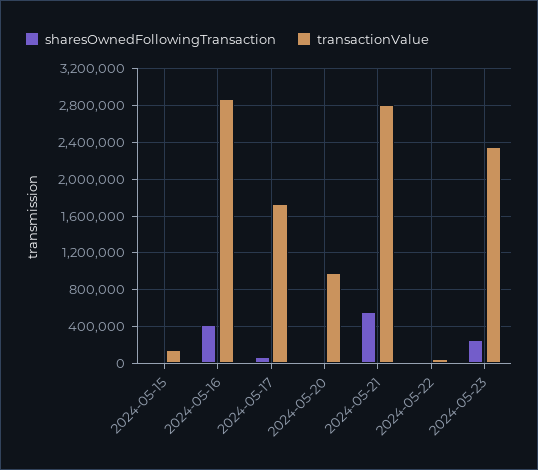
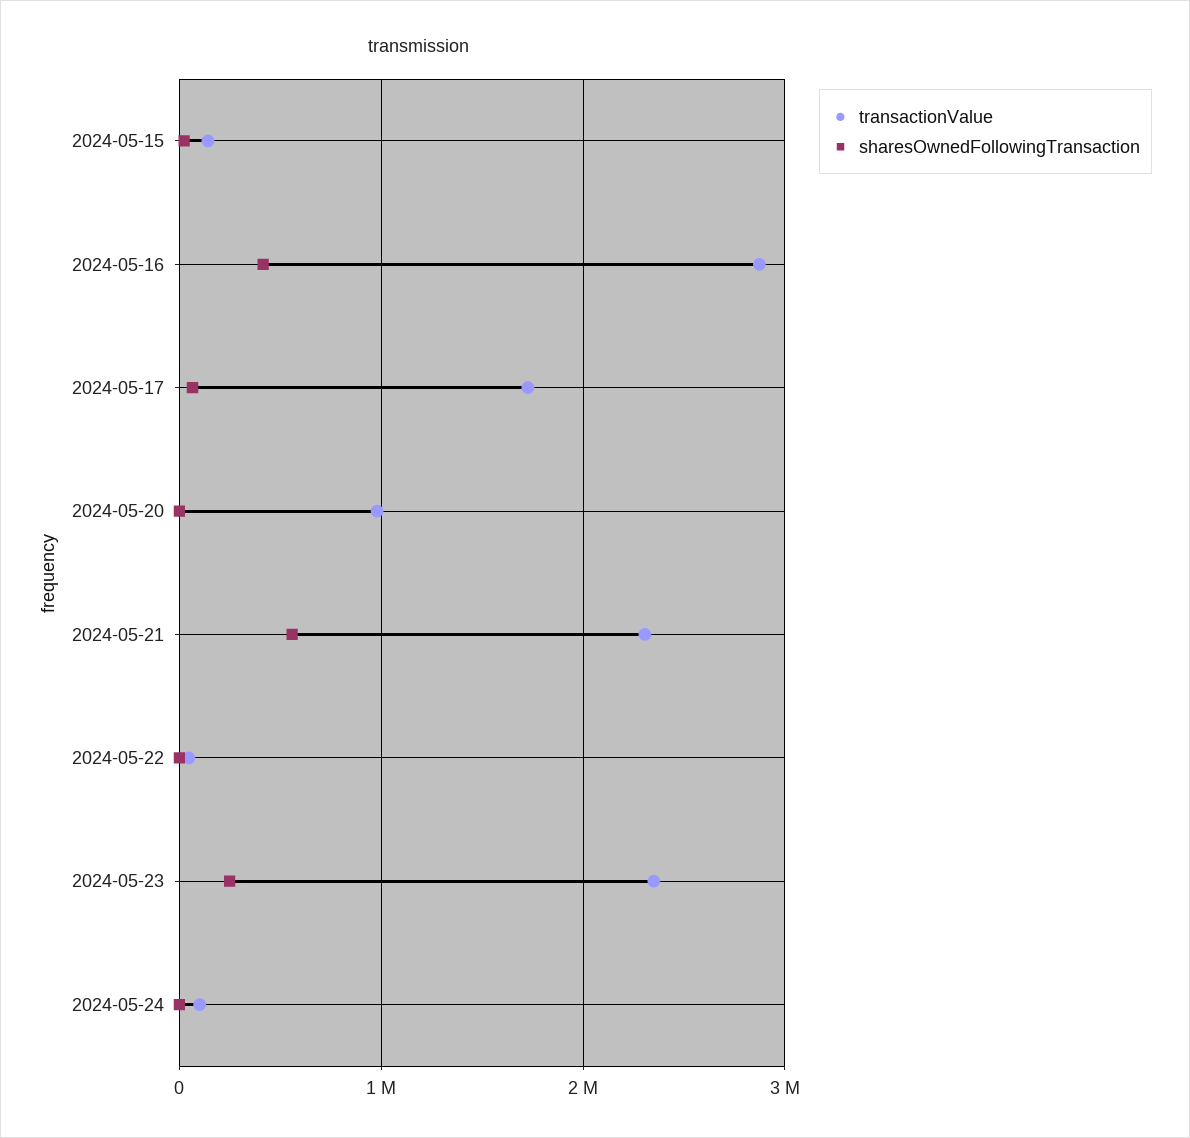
transactionValue, 2024-05-21: 2800000 -> 2300000
transactionValue, 2024-05-24: none -> 100000
sharesOwnedFollowingTransaction, 2024-05-24: none -> 0

